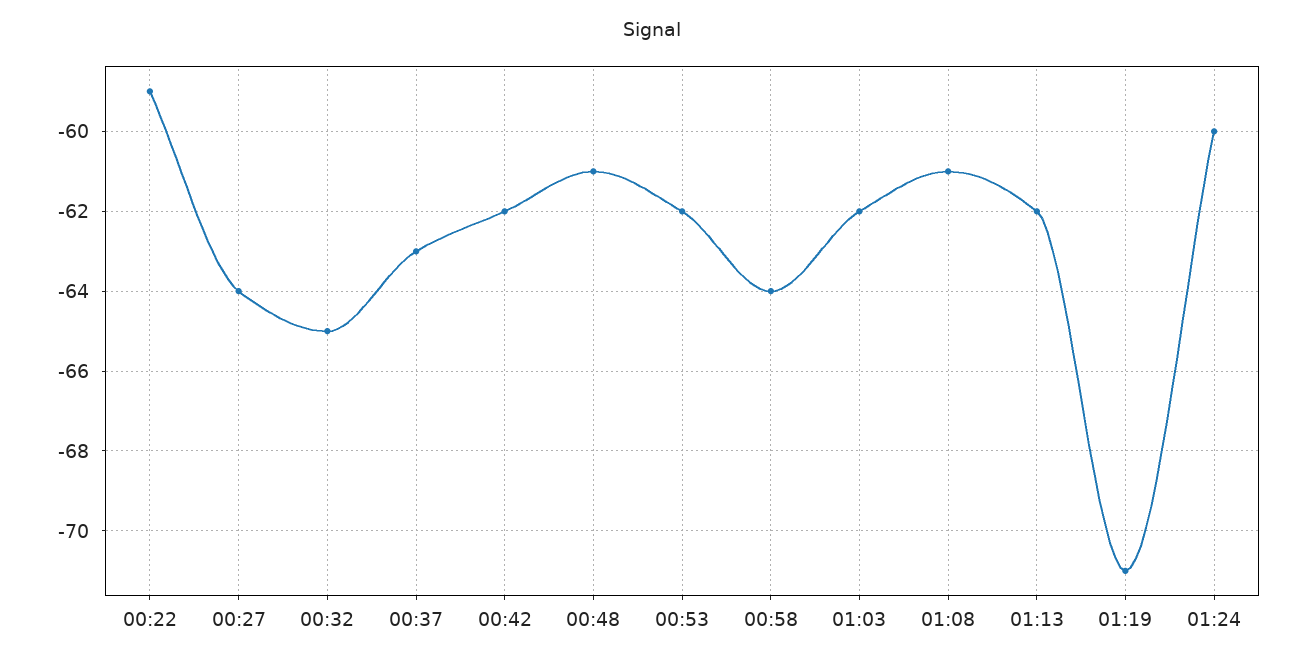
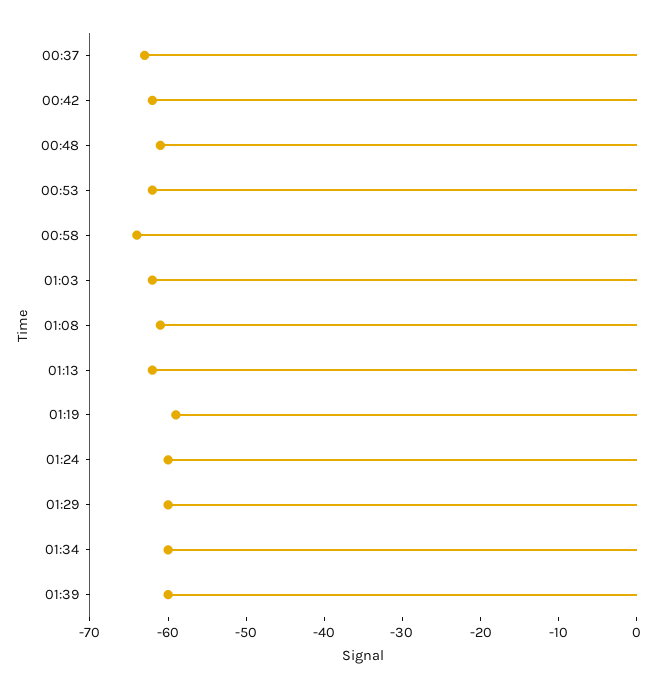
00:22: -59 -> none
00:27: -64 -> none
00:32: -65 -> none
01:19: -71 -> -60
01:29: none -> -60
01:34: none -> -60
01:39: none -> -60

